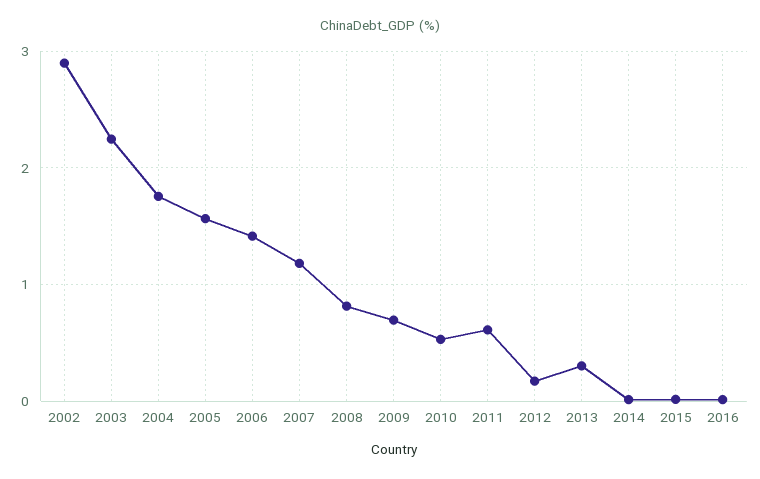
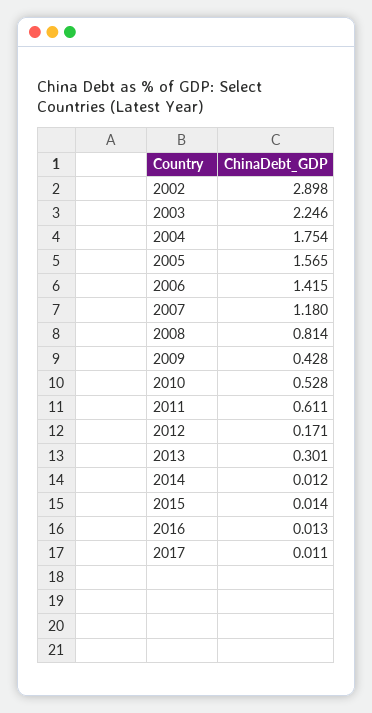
2009: 0.7 -> 0.428
2017: none -> 0.011

